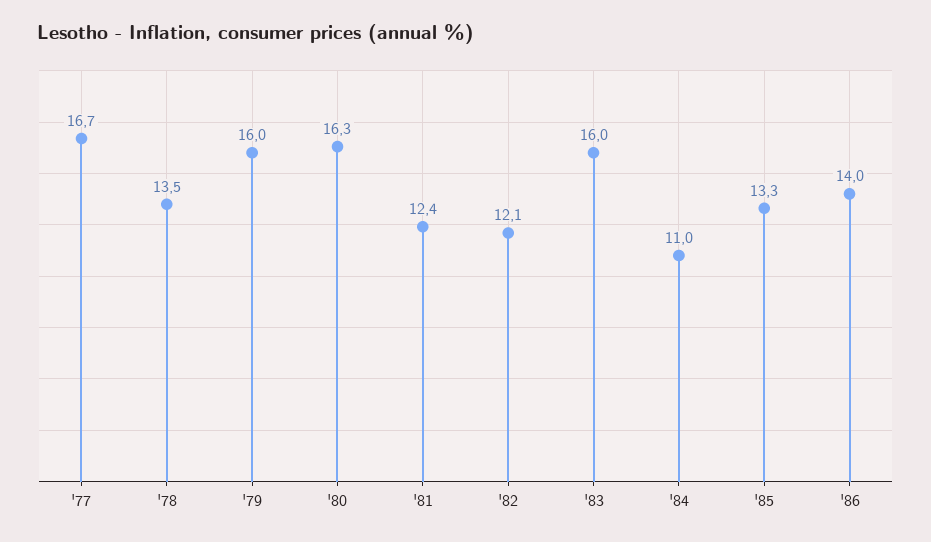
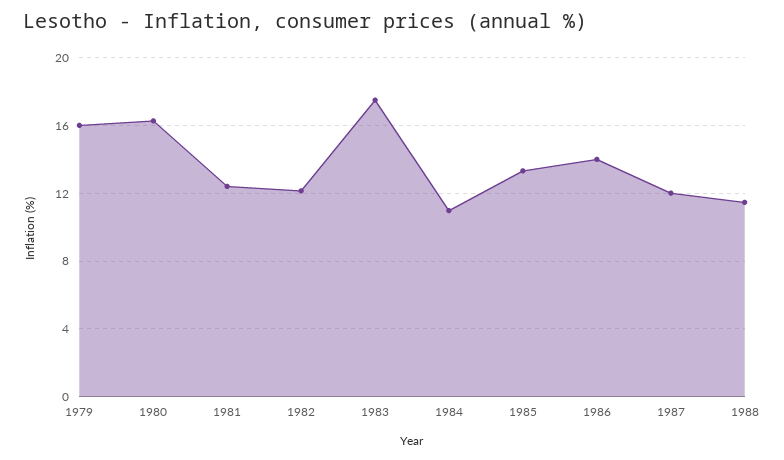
'77: 16.7 -> none
'78: 13.5 -> none
'83: 16 -> 17.5
1987: none -> 12
1988: none -> 11.5

